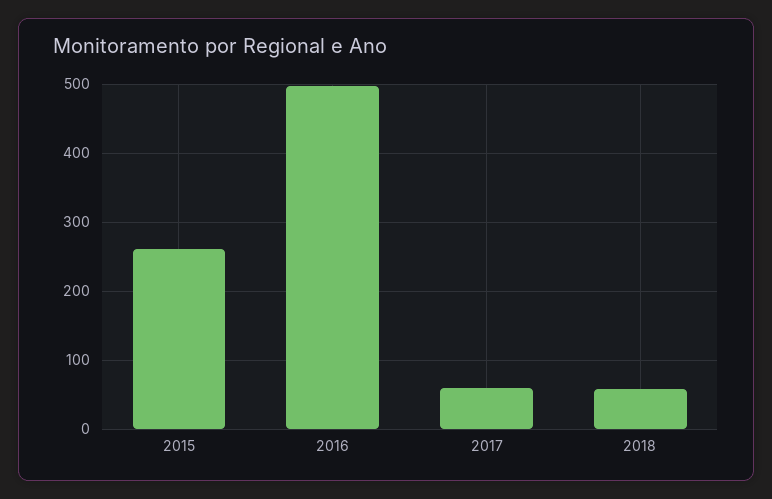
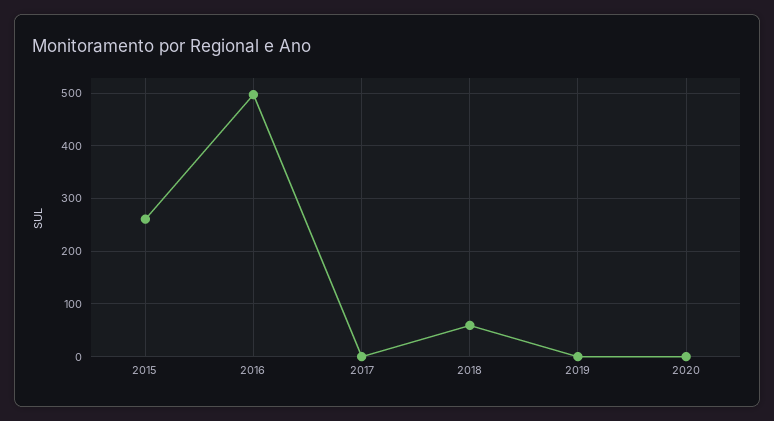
2017: 60 -> 0
2019: none -> 0
2020: none -> 0

